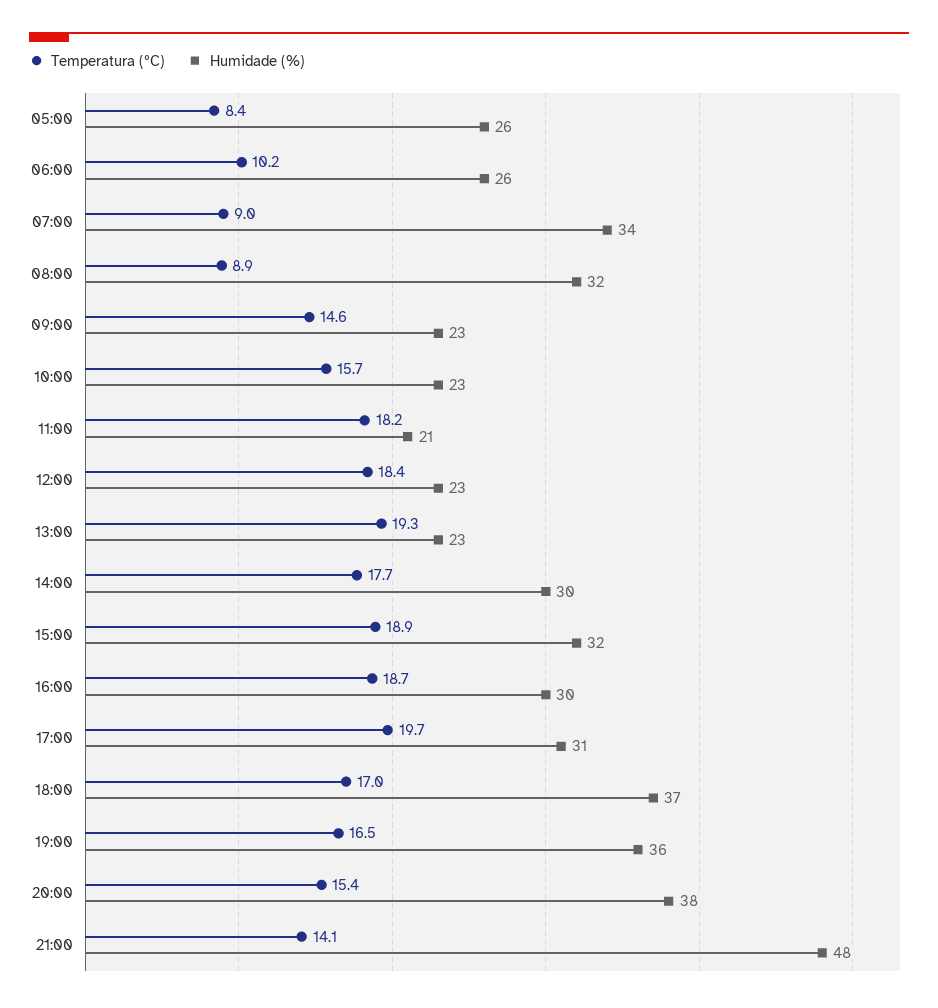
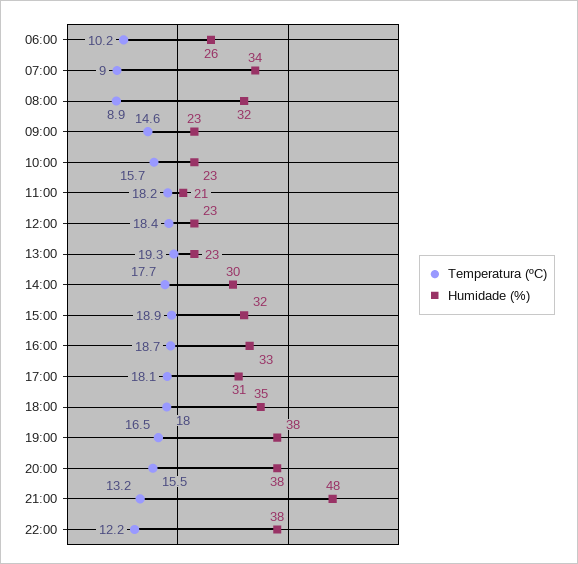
Temperatura (ºC), 05:00: 8.4 -> none
Humidade (%), 05:00: 26 -> none
Humidade (%), 16:00: 30 -> 33
Temperatura (ºC), 17:00: 19.7 -> 18.1
Temperatura (ºC), 18:00: 17 -> 18
Humidade (%), 18:00: 37 -> 35
Humidade (%), 19:00: 36 -> 38
Temperatura (ºC), 20:00: 15.4 -> 15.5
Temperatura (ºC), 21:00: 14.1 -> 13.2
Temperatura (ºC), 22:00: none -> 12.2
Humidade (%), 22:00: none -> 38

